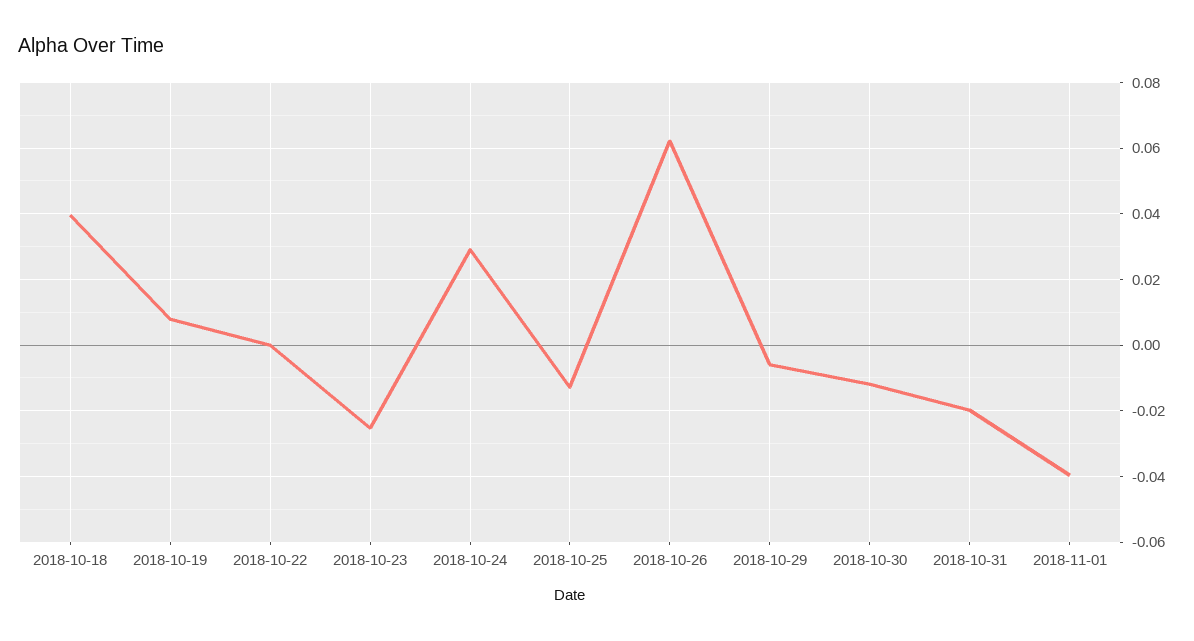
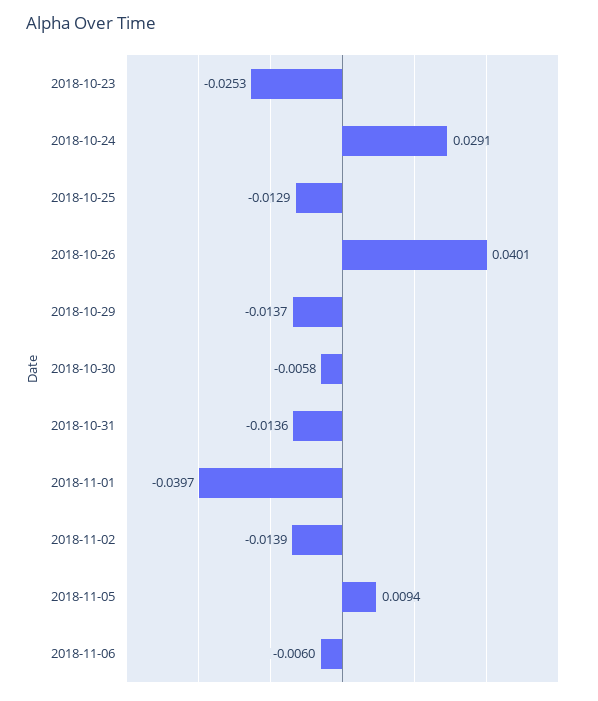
2018-10-18: 0.04 -> none
2018-10-19: 0.008 -> none
2018-10-22: 0 -> none
2018-10-26: 0.062 -> 0.0401
2018-10-29: -0.006 -> -0.0137
2018-10-30: -0.012 -> -0.0058
2018-10-31: -0.02 -> -0.0136
2018-11-02: none -> -0.0139
2018-11-05: none -> 0.0094
2018-11-06: none -> -0.006

